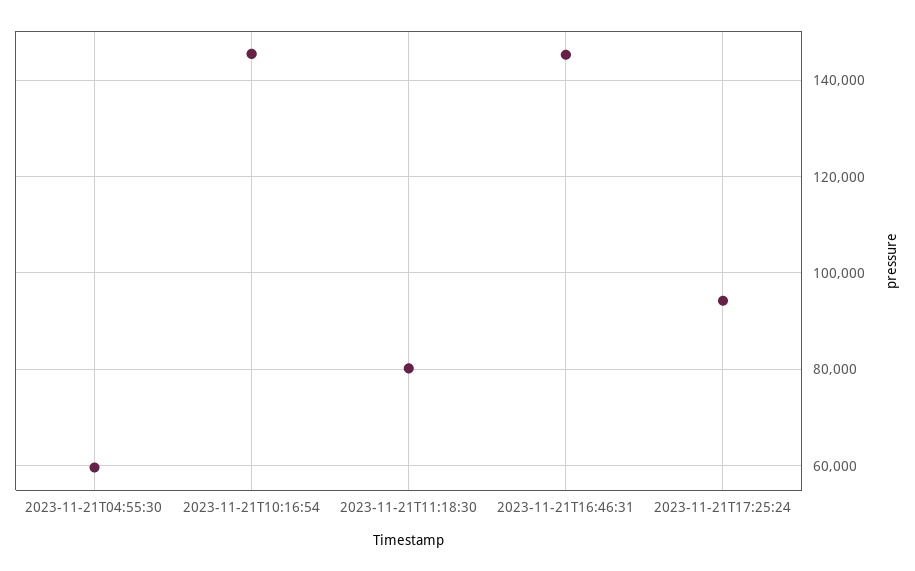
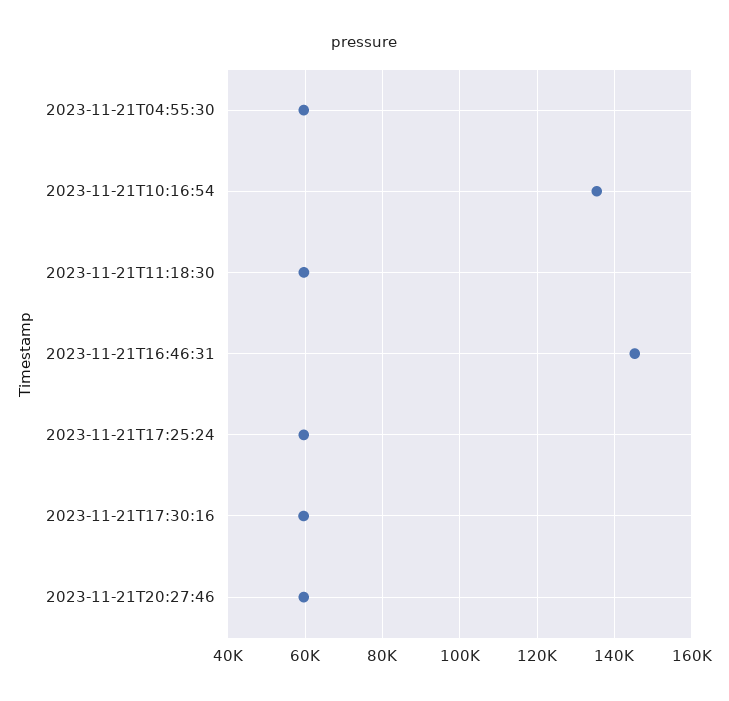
2023-11-21T10:16:54: 146000 -> 136000
2023-11-21T11:18:30: 80000 -> 60000
2023-11-21T17:25:24: 94000 -> 60000
2023-11-21T17:30:16: none -> 60000
2023-11-21T20:27:46: none -> 60000

